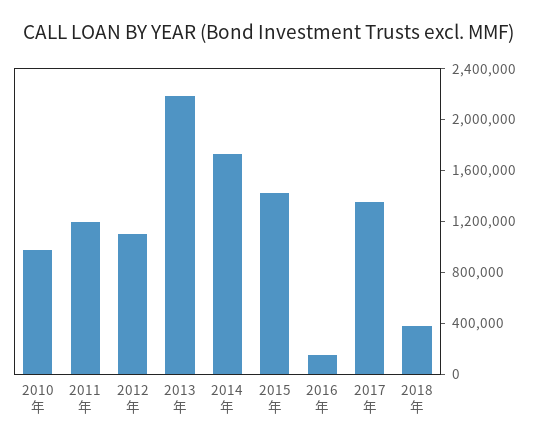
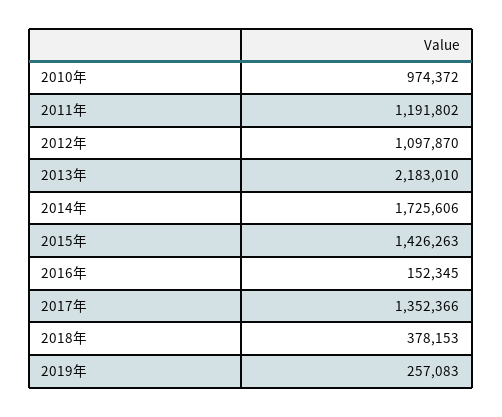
2019年: none -> 257083

